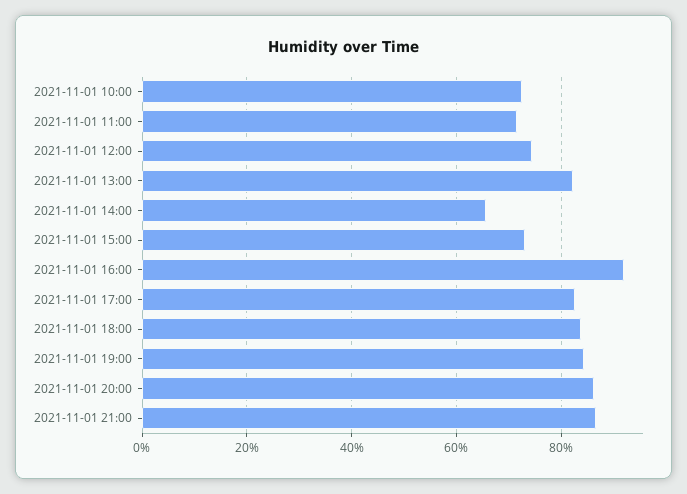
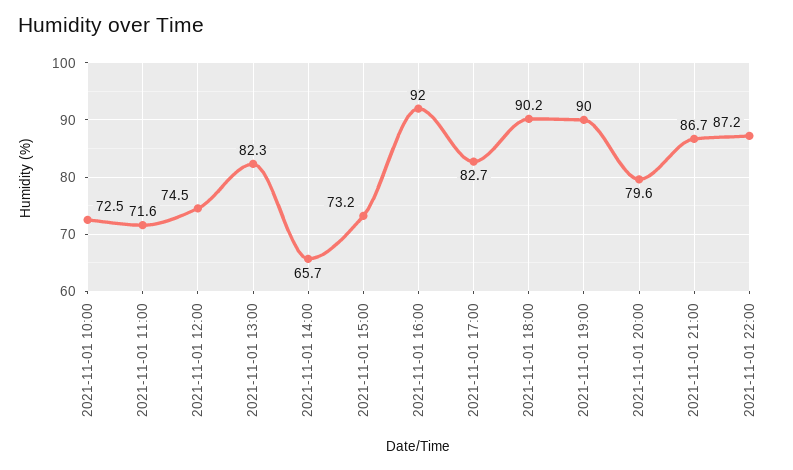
2021-11-01 18:00: 84 -> 90.2
2021-11-01 19:00: 84 -> 90
2021-11-01 20:00: 86 -> 79.6
2021-11-01 22:00: none -> 87.2

